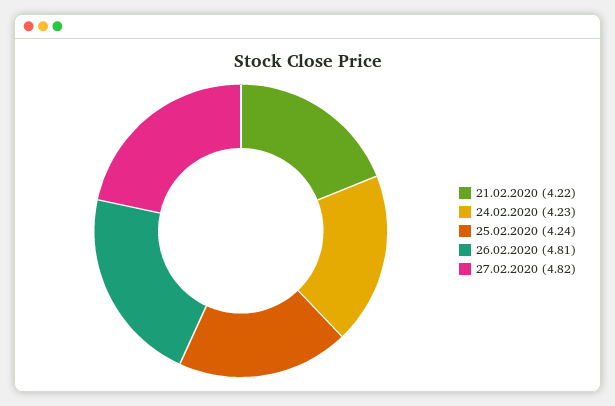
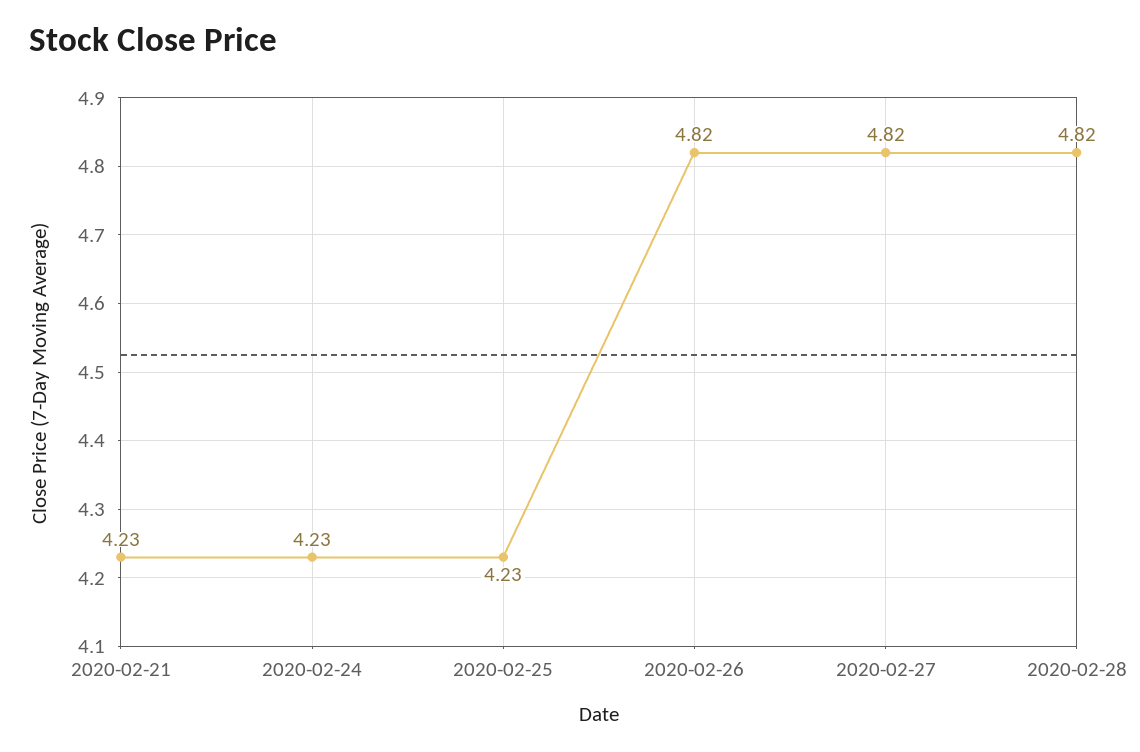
21.02.2020: 4.22 -> 4.23
25.02.2020: 4.24 -> 4.23
26.02.2020: 4.81 -> 4.82
2020-02-28: none -> 4.82

